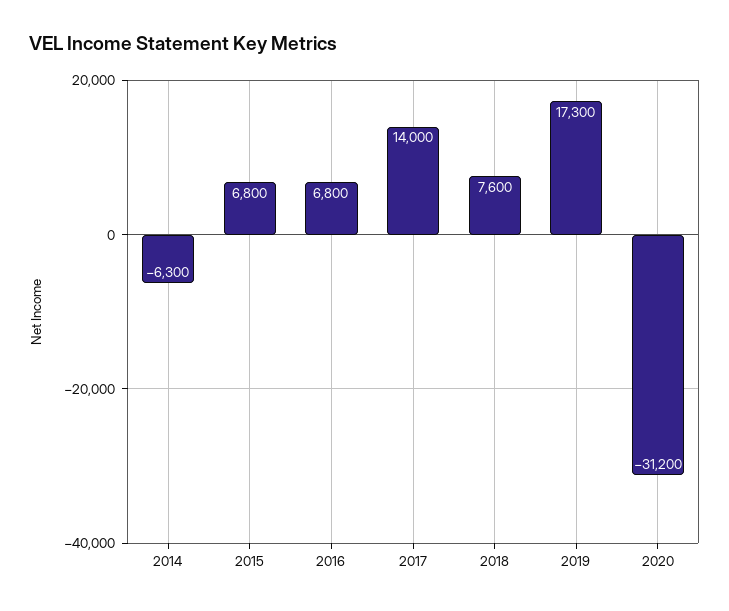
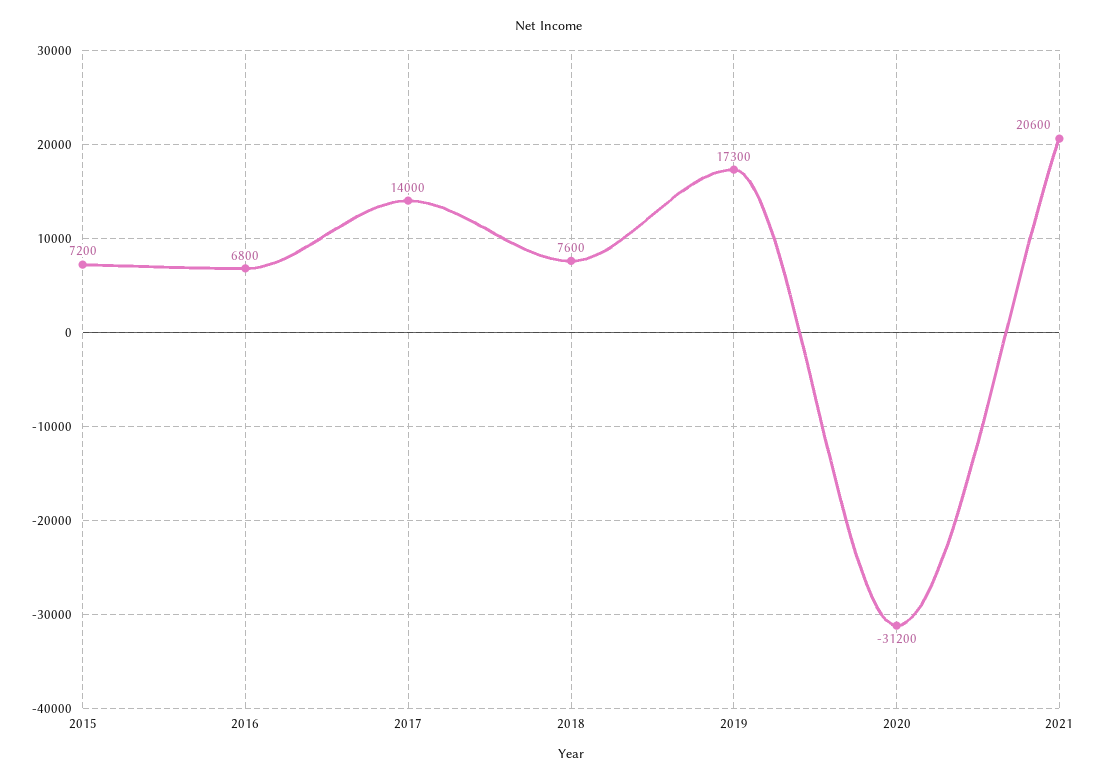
2014: -6300 -> none
2015: 6800 -> 7200
2021: none -> 20600

